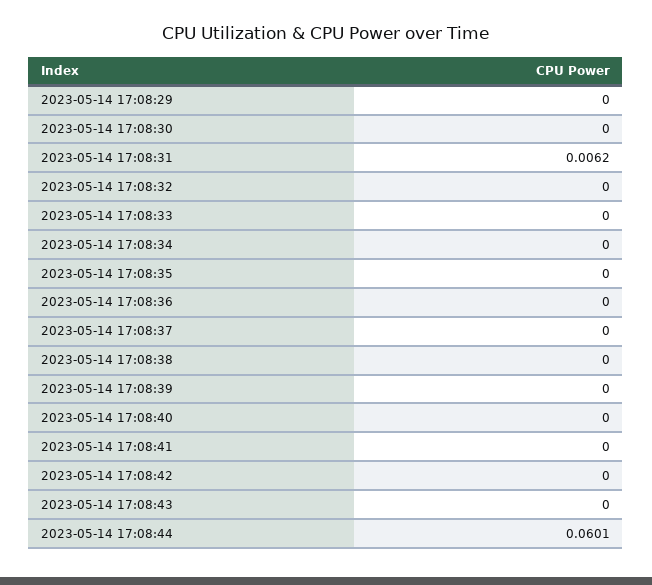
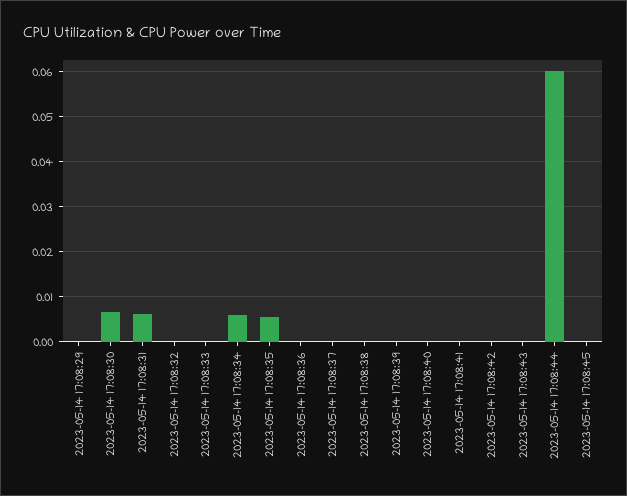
2023-05-14 17:08:30: 0 -> 0.006
2023-05-14 17:08:34: 0 -> 0.006
2023-05-14 17:08:35: 0 -> 0.006
2023-05-14 17:08:45: none -> 0

